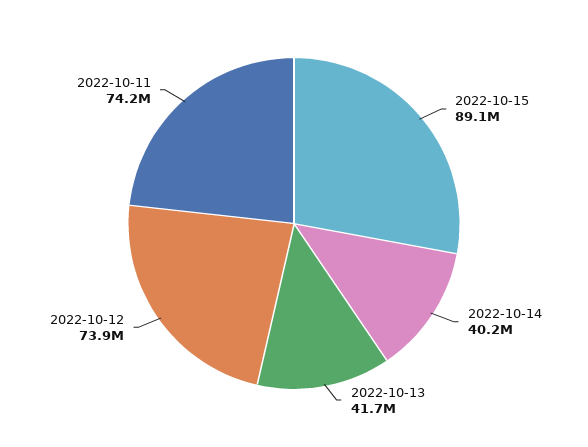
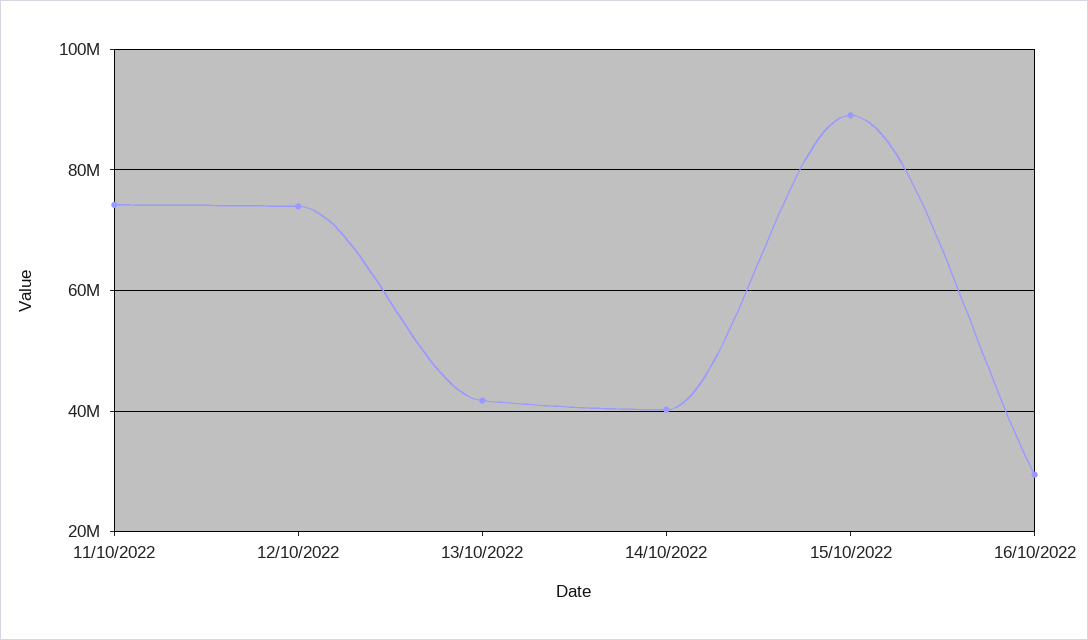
16/10/2022: none -> 30000000

